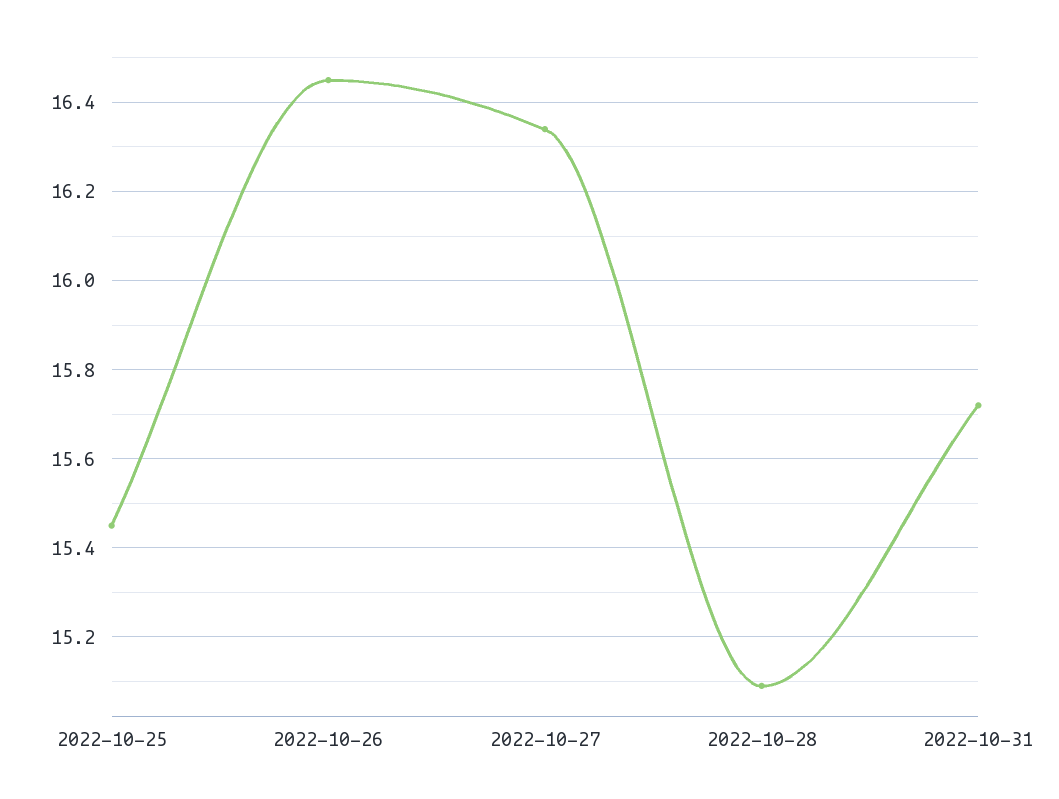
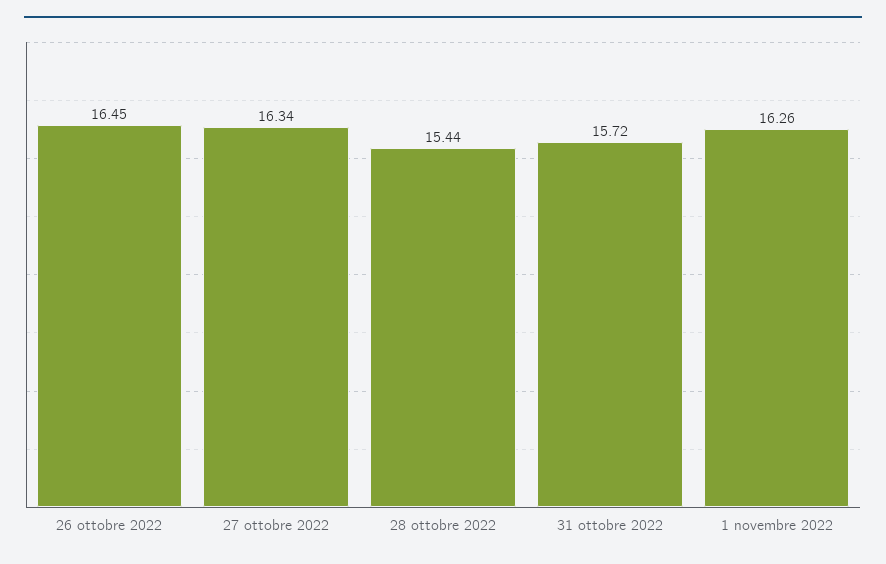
2022-10-25: 15.45 -> none
2022-10-28: 15.1 -> 15.44
1 novembre 2022: none -> 16.26

